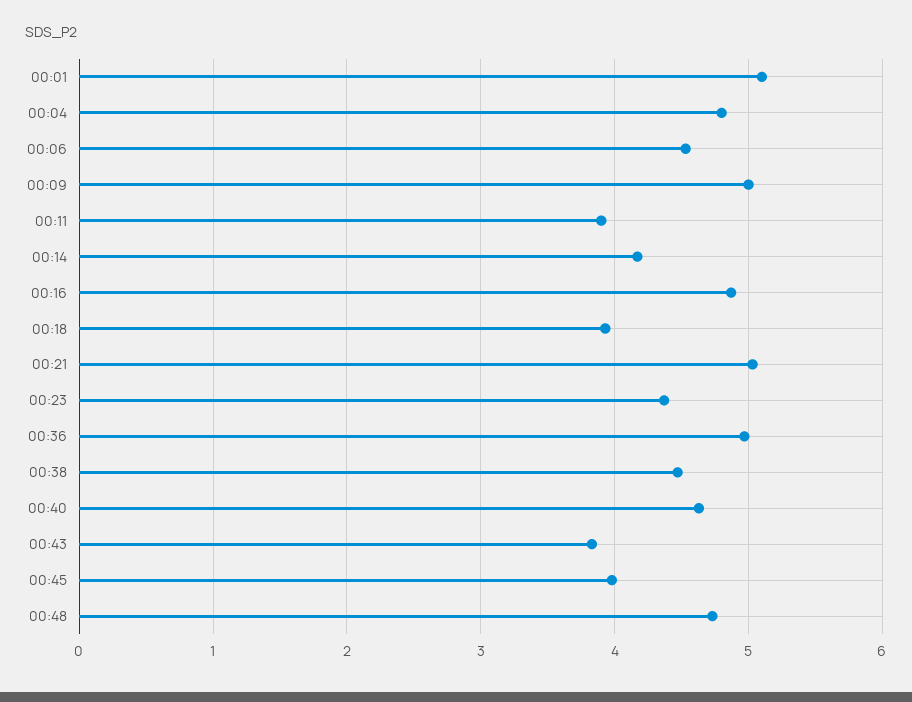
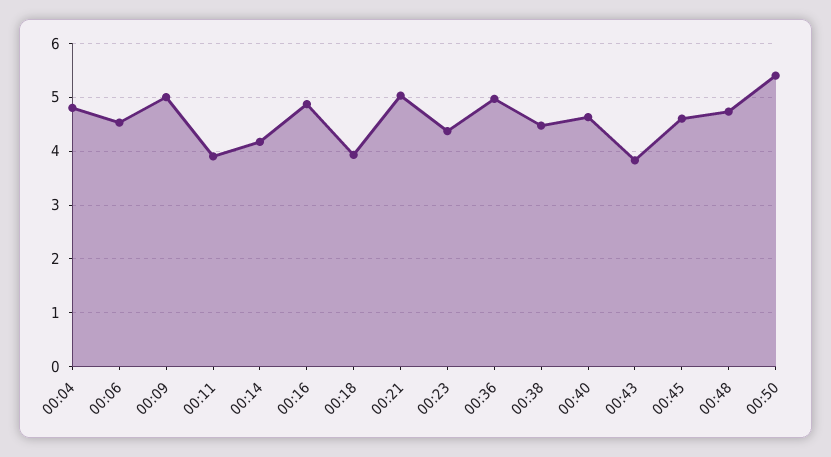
00:01: 5.1 -> none
00:45: 4 -> 4.6
00:50: none -> 5.4

